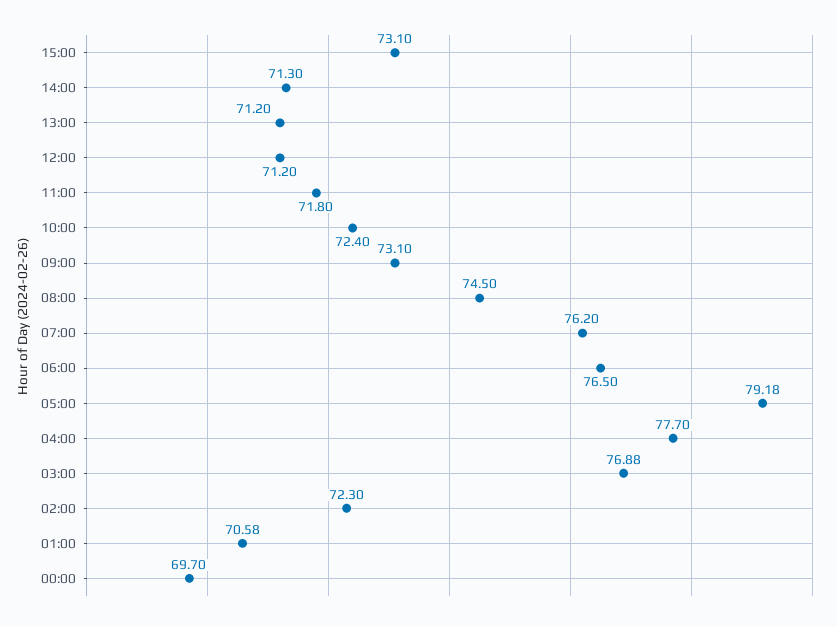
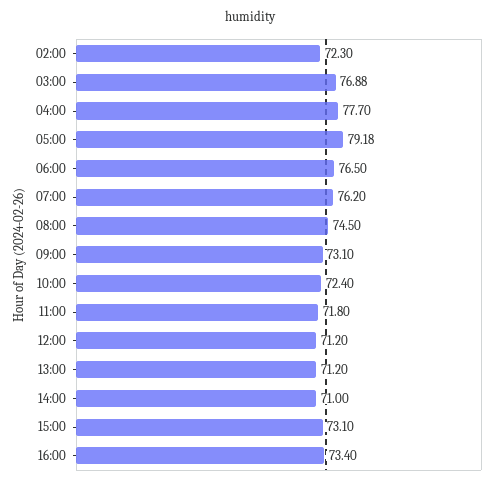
14:00: 71.3 -> 71
01:00: 70.58 -> none
00:00: 69.7 -> none
16:00: none -> 73.4

